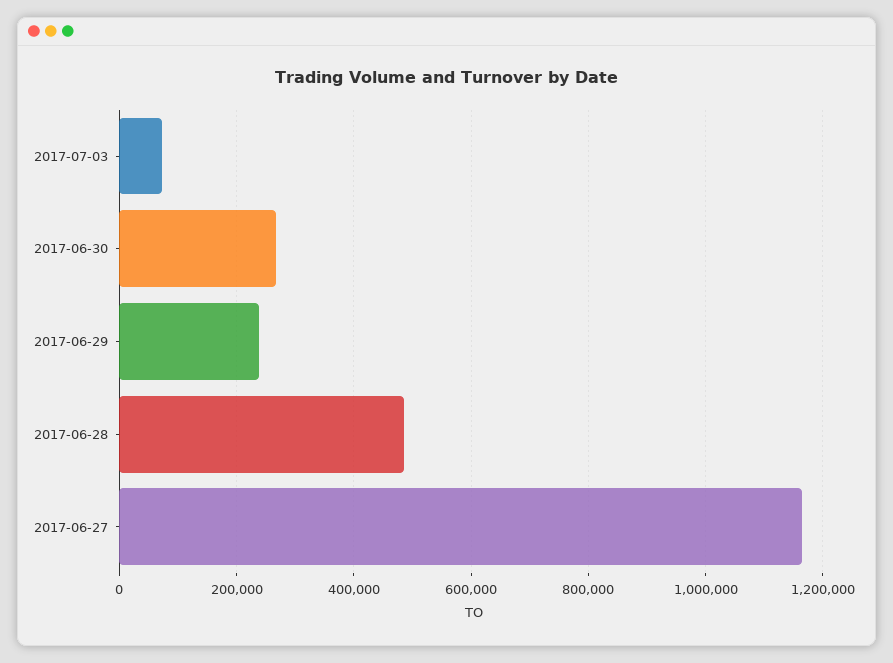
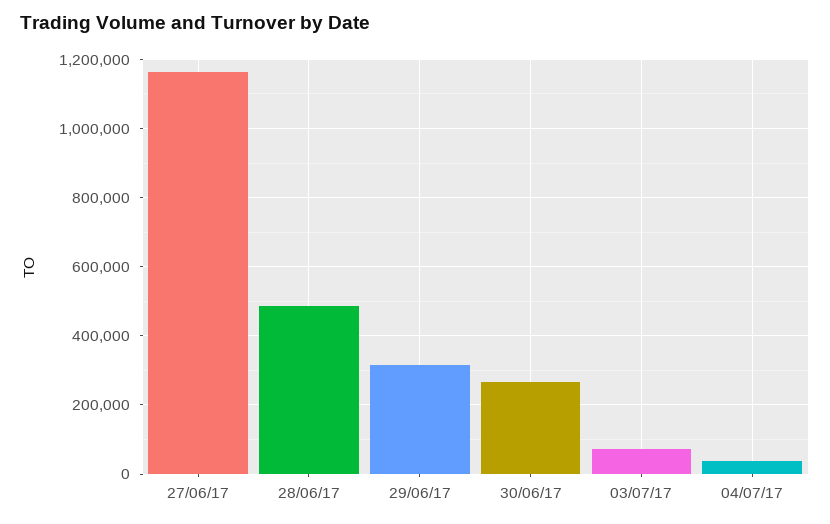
2017-06-29: 240000 -> 320000
04/07/17: none -> 40000

